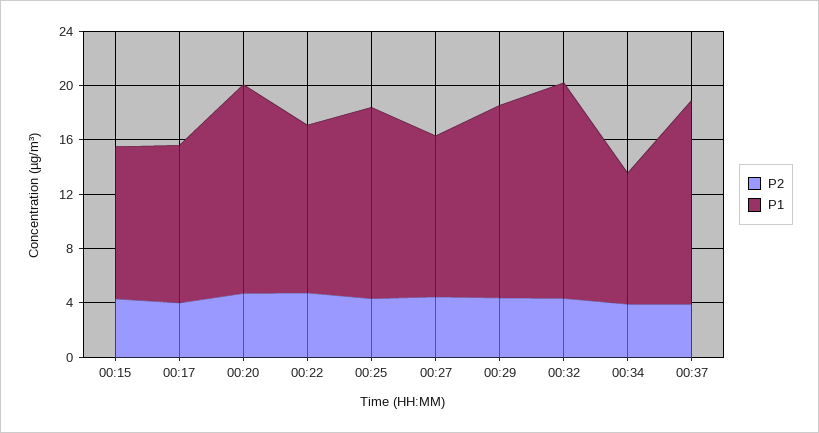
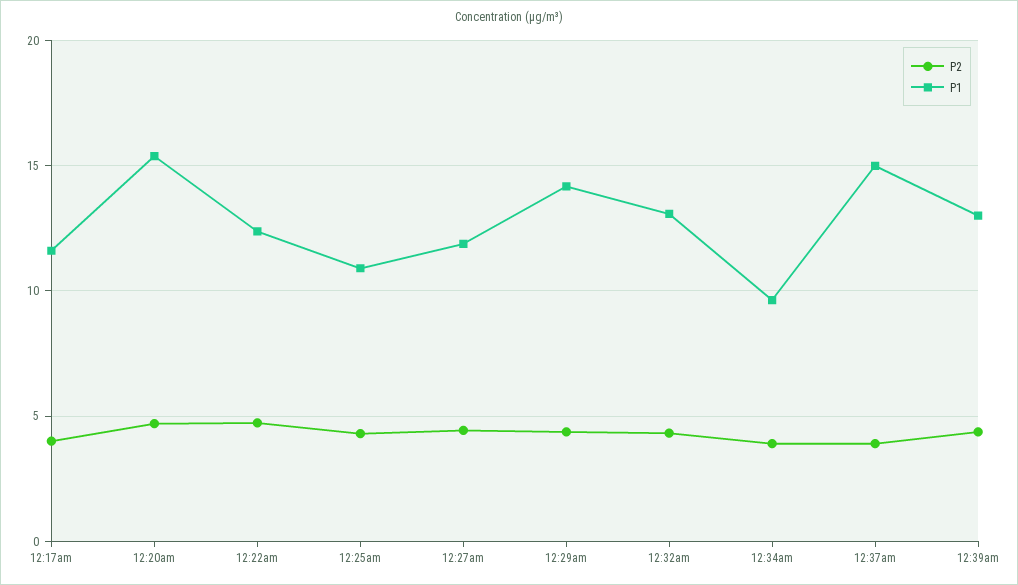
P2, 00:15: 4 -> none
P1, 00:15: 11 -> none
P1, 00:25: 14 -> 11
P1, 00:32: 16 -> 13
P2, 12:39am: none -> 4.5
P1, 12:39am: none -> 13

